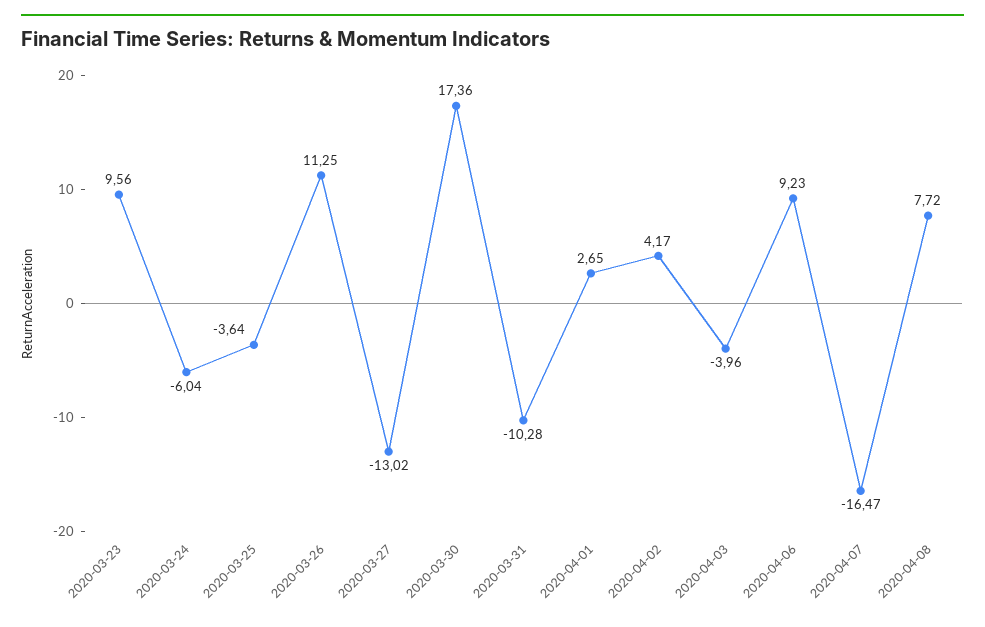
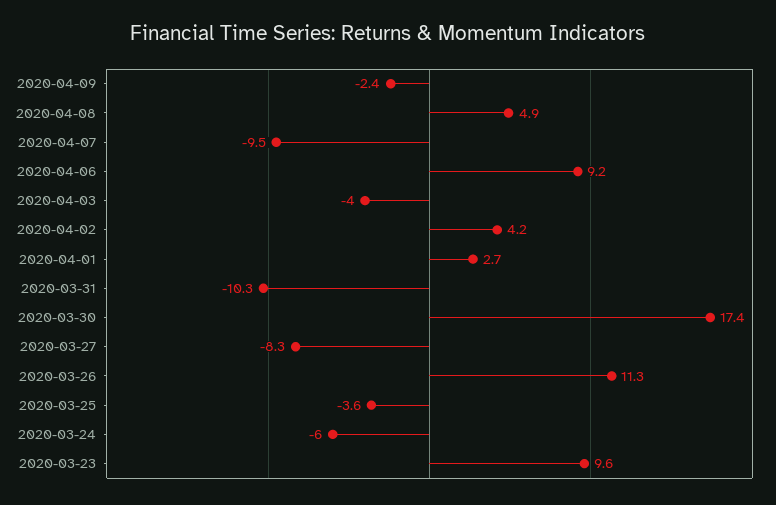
2020-03-27: -13.02 -> -8.3
2020-04-07: -16.47 -> -9.5
2020-04-08: 7.72 -> 4.9
2020-04-09: none -> -2.4

